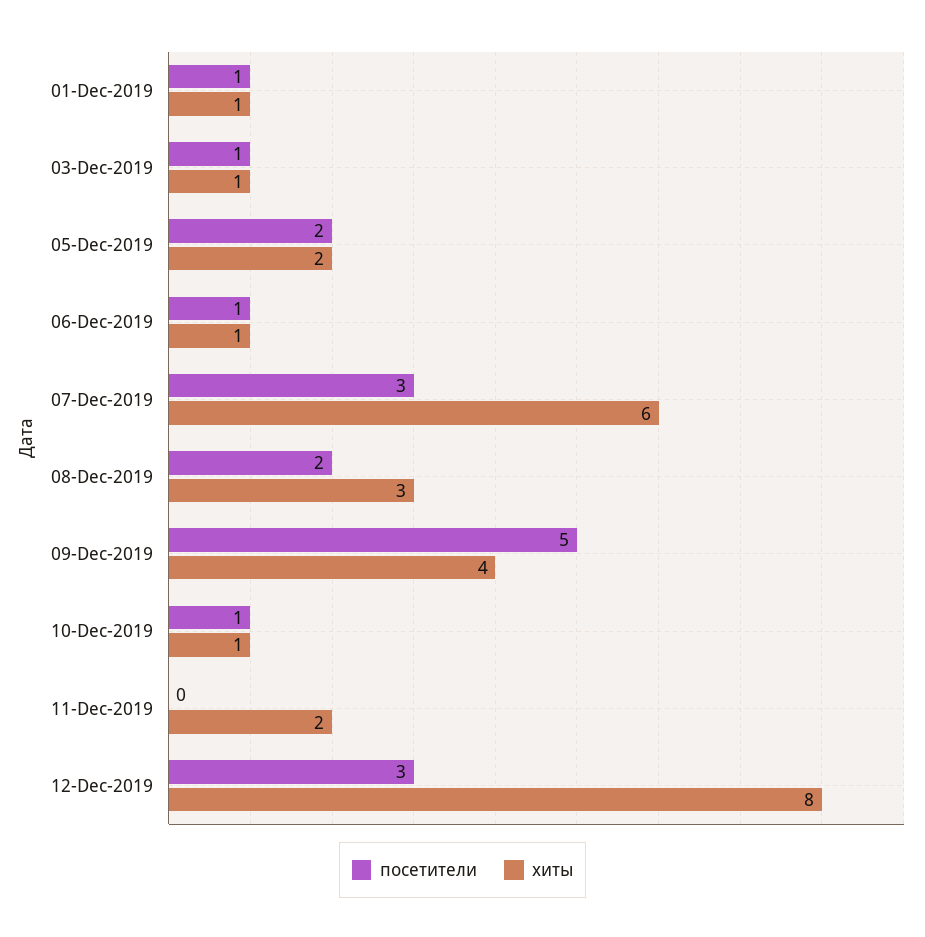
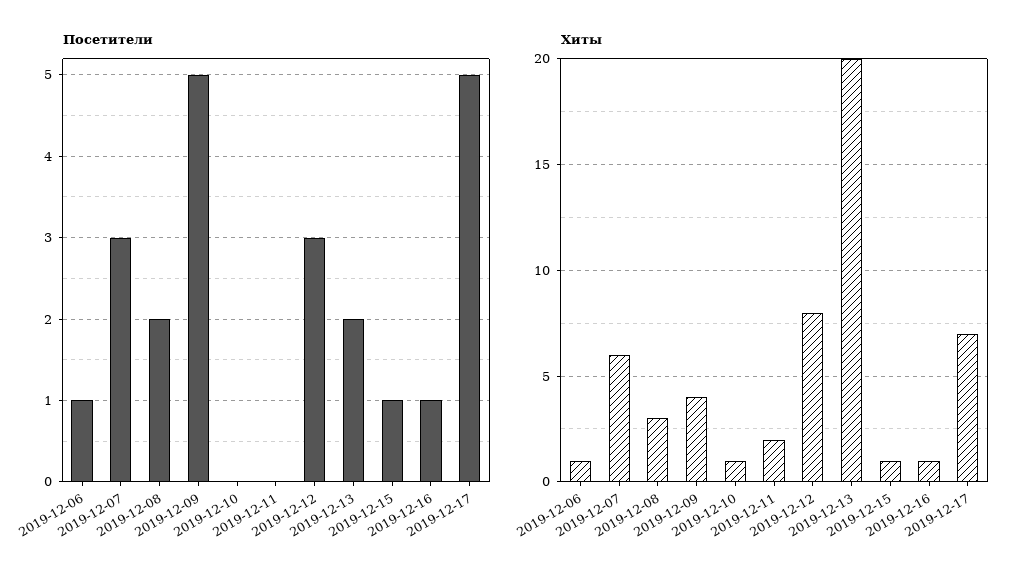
посетители, 01-Dec-2019: 1 -> none
хиты, 01-Dec-2019: 1 -> none
посетители, 03-Dec-2019: 1 -> none
хиты, 03-Dec-2019: 1 -> none
посетители, 05-Dec-2019: 2 -> none
хиты, 05-Dec-2019: 2 -> none
посетители, 10-Dec-2019: 1 -> 0
посетители, 2019-12-13: none -> 2
посетители, 2019-12-15: none -> 1
посетители, 2019-12-16: none -> 1
посетители, 2019-12-17: none -> 5
хиты, 2019-12-13: none -> 20
хиты, 2019-12-15: none -> 1
хиты, 2019-12-16: none -> 1
хиты, 2019-12-17: none -> 7

